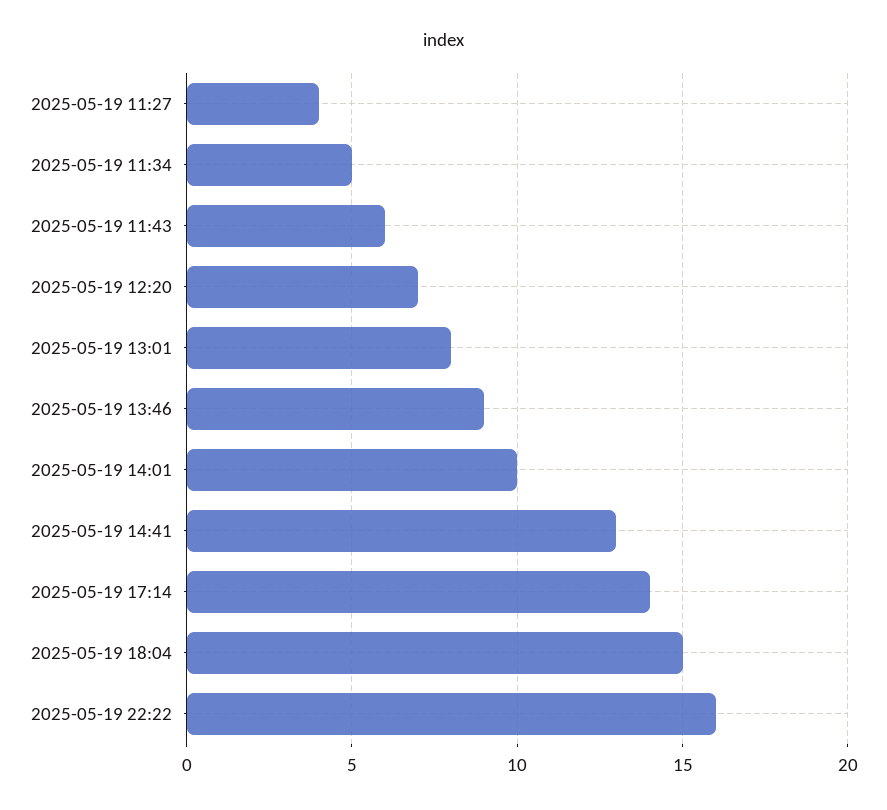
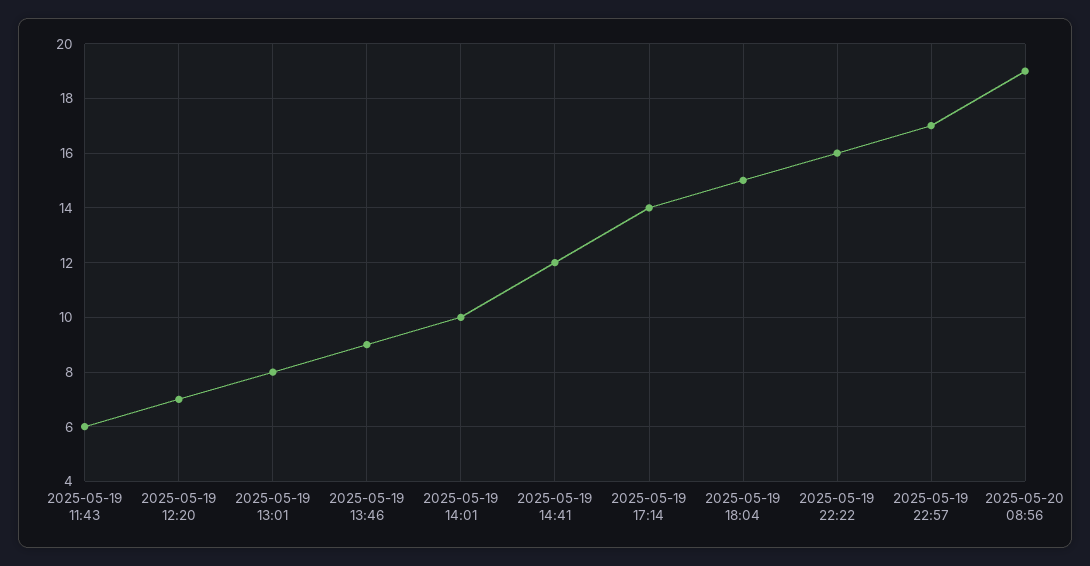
2025-05-19 11:27: 4 -> none
2025-05-19 11:34: 5 -> none
2025-05-19 14:41: 13 -> 12
2025-05-19 22:57: none -> 17
2025-05-20 08:56: none -> 19

